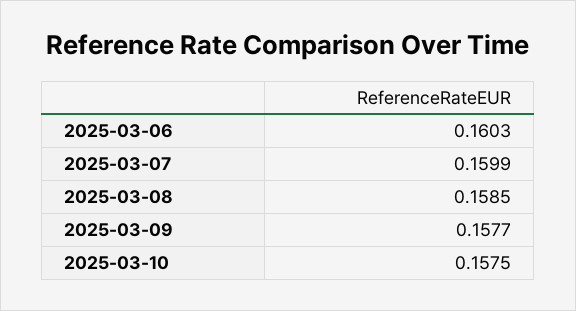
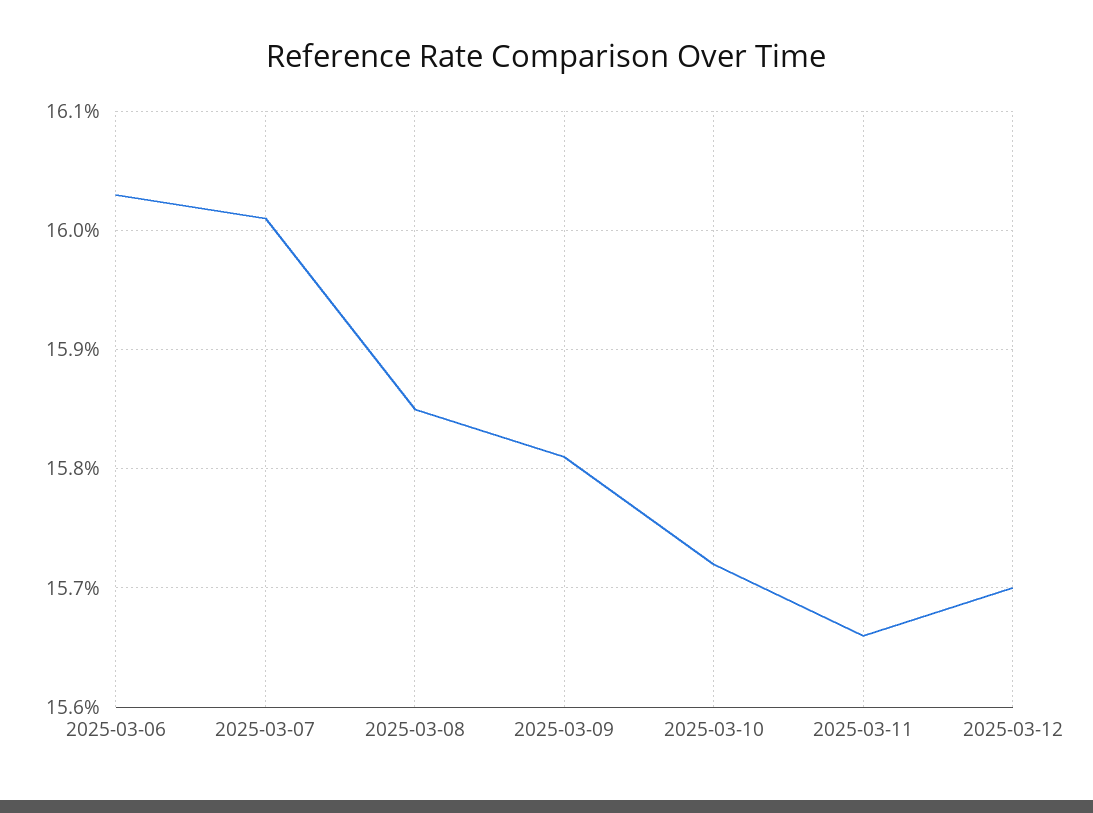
2025-03-07: 0.1599 -> 0.1601
2025-03-09: 0.1577 -> 0.1581
2025-03-10: 0.1575 -> 0.1572
2025-03-11: none -> 0.1566
2025-03-12: none -> 0.157

